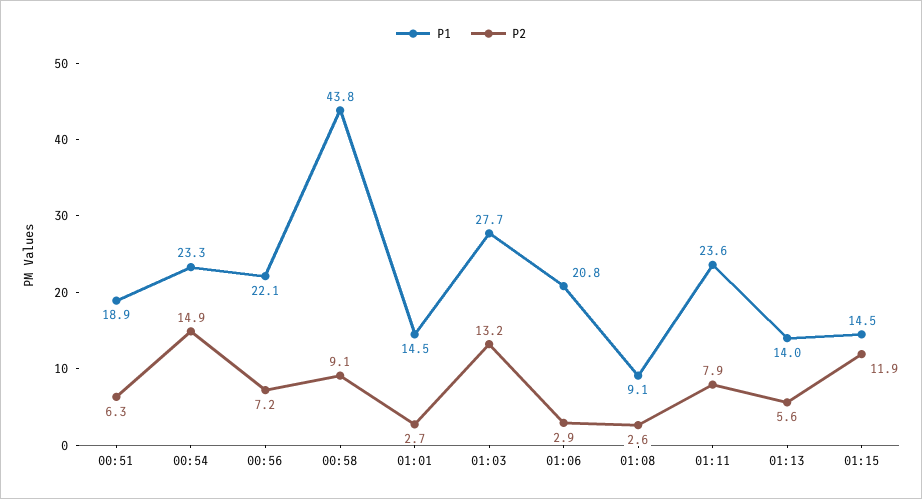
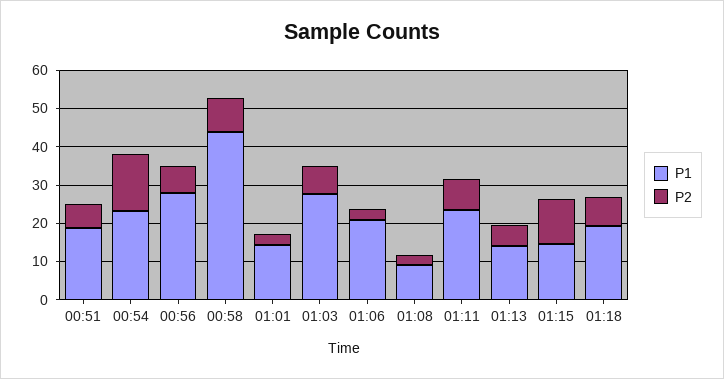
P1, 00:56: 22.1 -> 27.5
P2, 01:03: 13.2 -> 7.5
P1, 01:18: none -> 20
P2, 01:18: none -> 7.5

